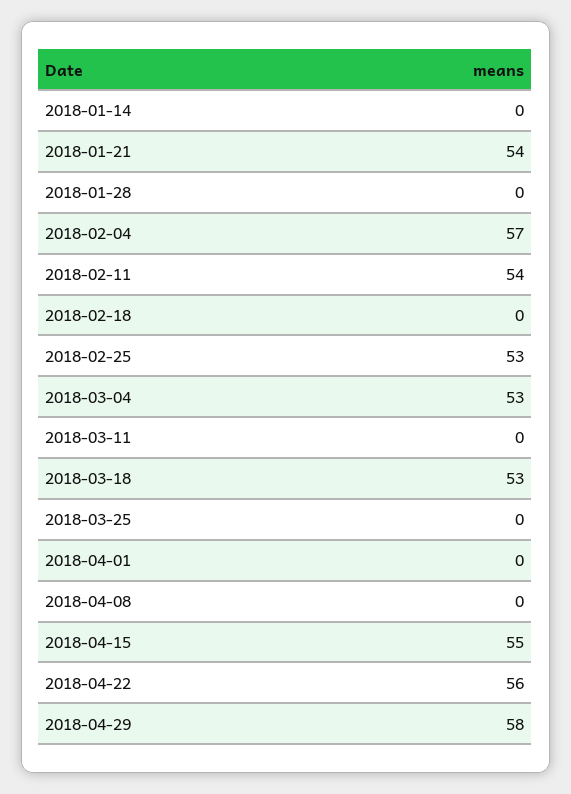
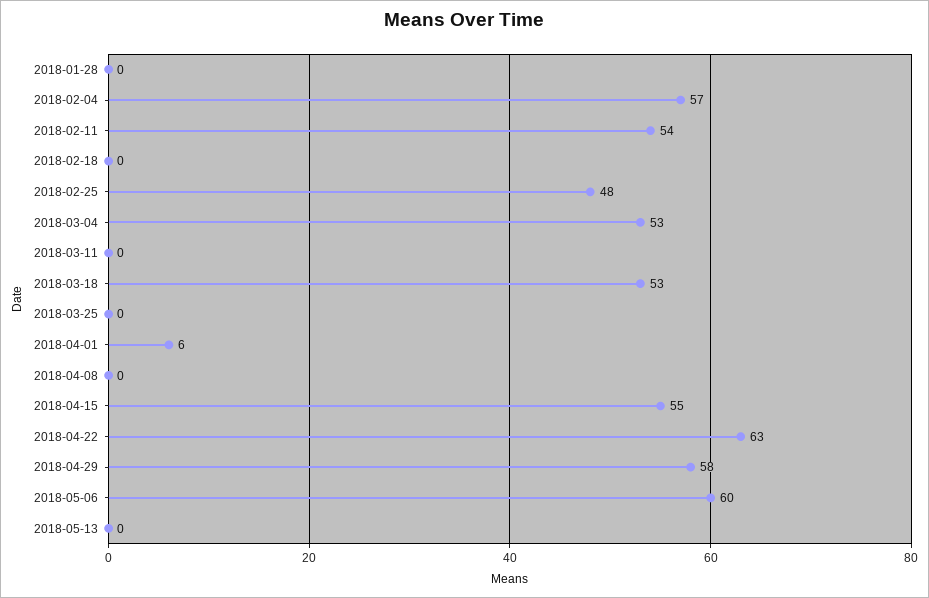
2018-01-14: 0 -> none
2018-01-21: 54 -> none
2018-02-25: 53 -> 48
2018-04-01: 0 -> 6
2018-04-22: 56 -> 63
2018-05-06: none -> 60
2018-05-13: none -> 0

